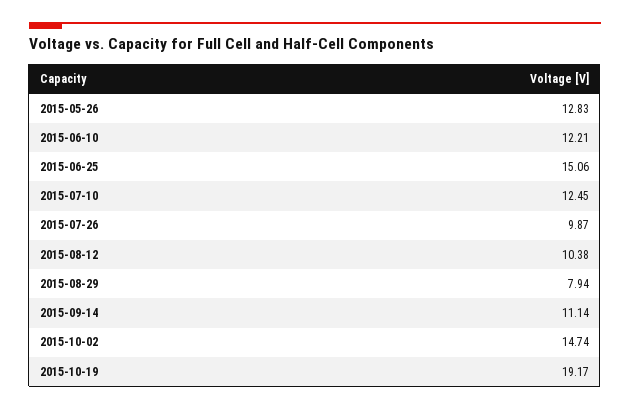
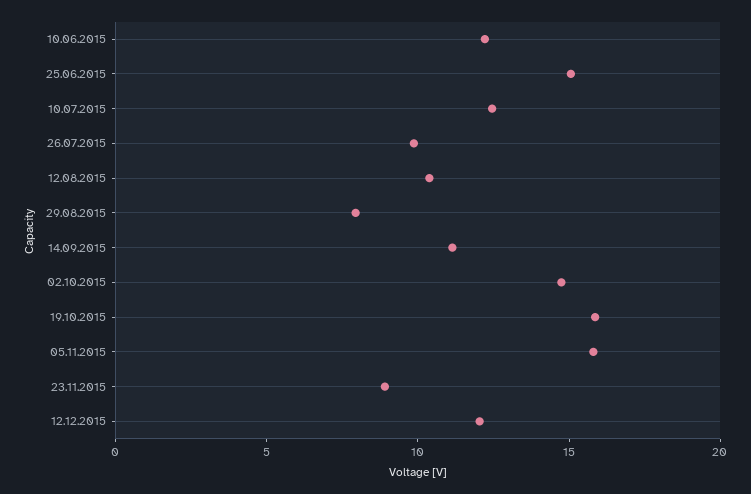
2015-05-26: 12.83 -> none
2015-10-19: 19.17 -> 16
05.11.2015: none -> 16
23.11.2015: none -> 9
12.12.2015: none -> 12

